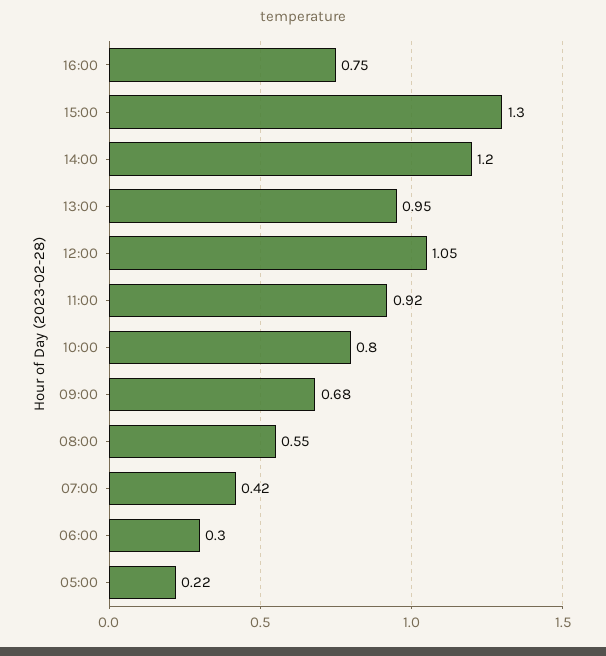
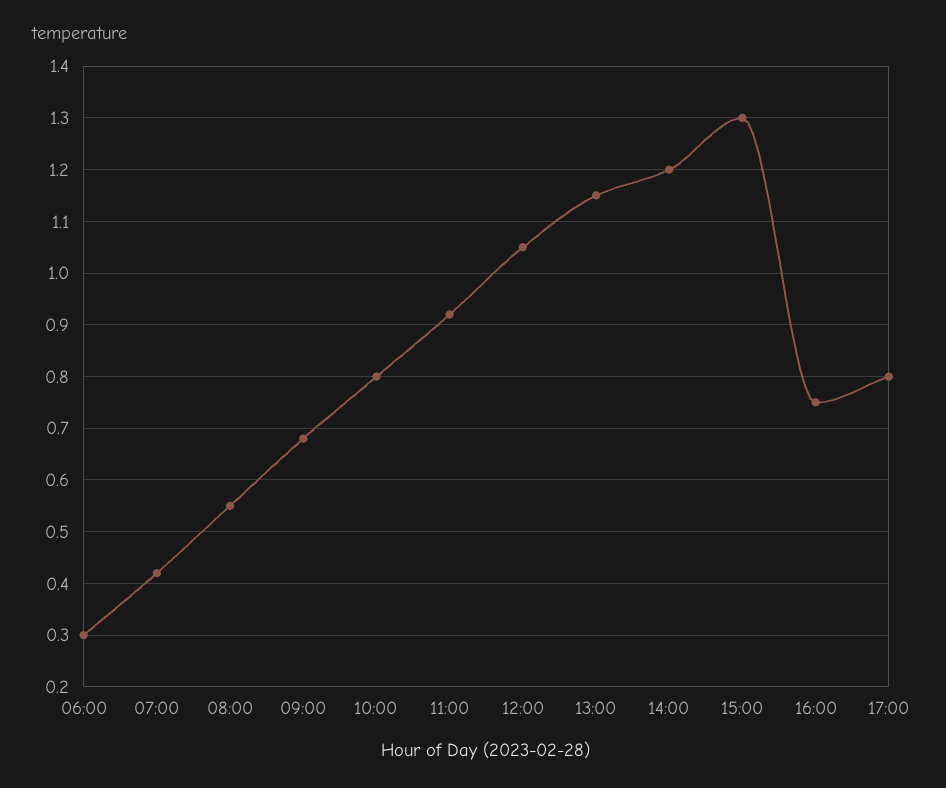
13:00: 0.95 -> 1.15
05:00: 0.22 -> none
17:00: none -> 0.8

